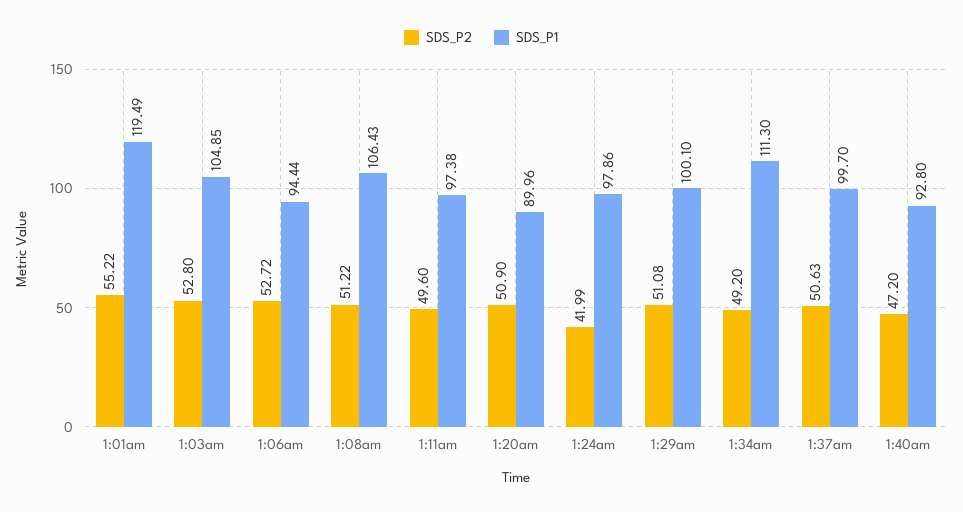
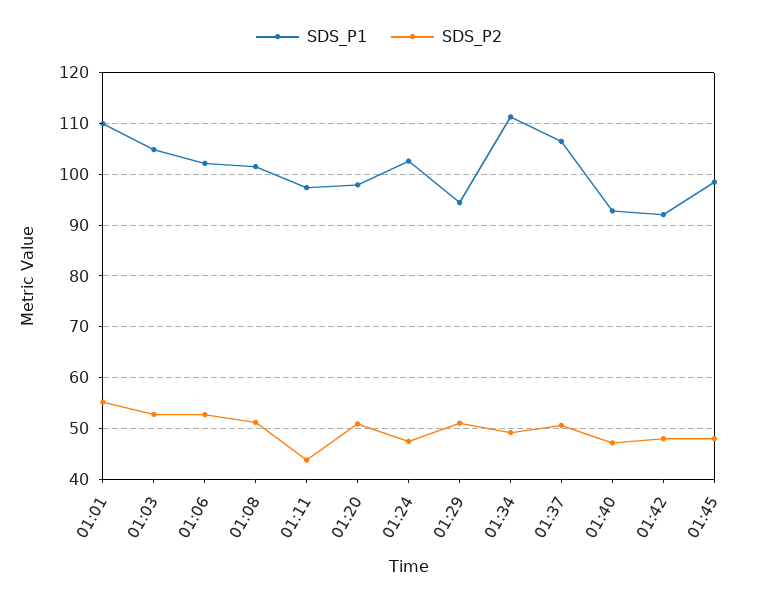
SDS_P1, 1:01am: 119.49 -> 110
SDS_P1, 1:06am: 94.44 -> 102
SDS_P1, 1:08am: 106.43 -> 102
SDS_P2, 1:11am: 49.6 -> 44
SDS_P1, 1:20am: 89.96 -> 98
SDS_P2, 1:24am: 41.99 -> 48
SDS_P1, 1:24am: 97.86 -> 102
SDS_P1, 1:29am: 100.1 -> 94
SDS_P1, 1:37am: 99.7 -> 106
SDS_P1, 01:42: none -> 92
SDS_P2, 01:42: none -> 48
SDS_P1, 01:45: none -> 98
SDS_P2, 01:45: none -> 48

